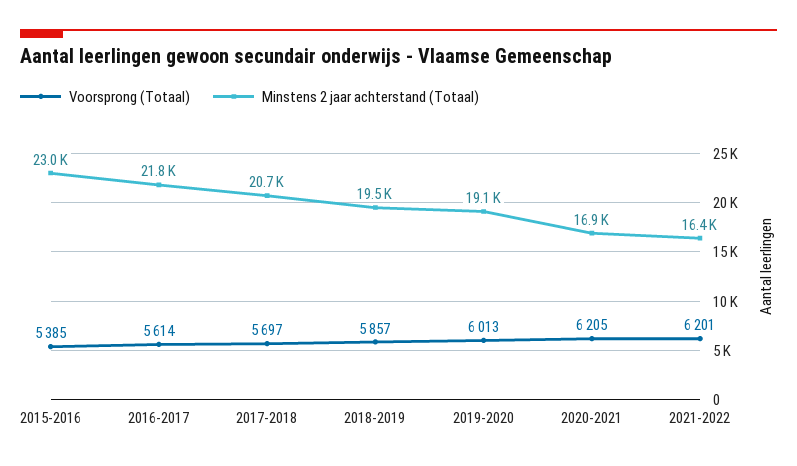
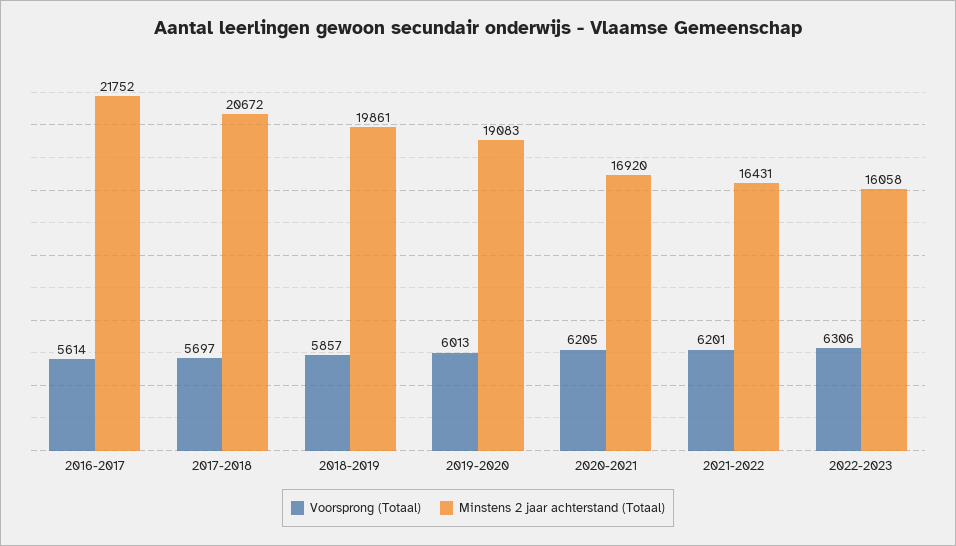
Voorsprong (Totaal), 2015-2016: 5385 -> none
Minstens 2 jaar achterstand (Totaal), 2015-2016: 23000 -> none
Minstens 2 jaar achterstand (Totaal), 2018-2019: 19500 -> 19861
Voorsprong (Totaal), 2022-2023: none -> 6306
Minstens 2 jaar achterstand (Totaal), 2022-2023: none -> 16058

